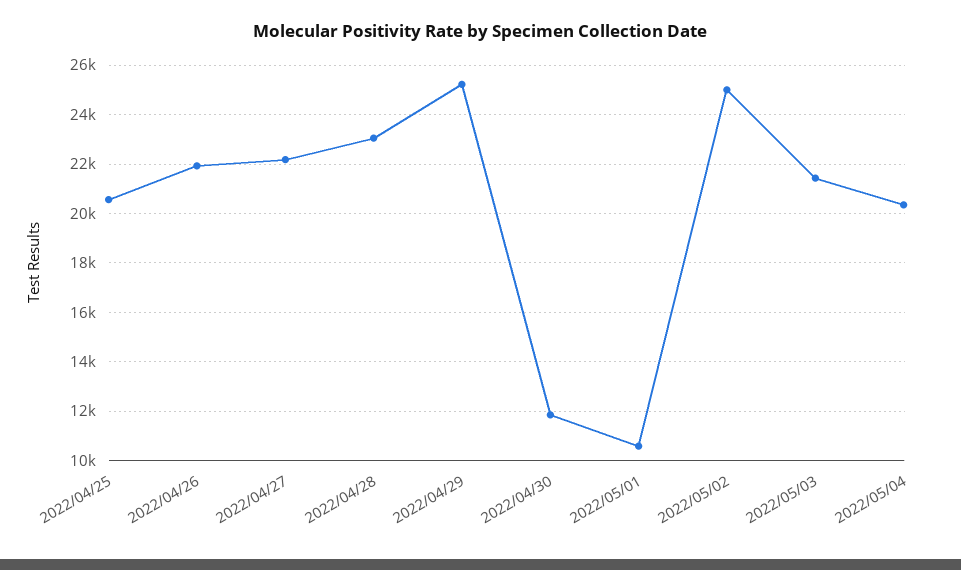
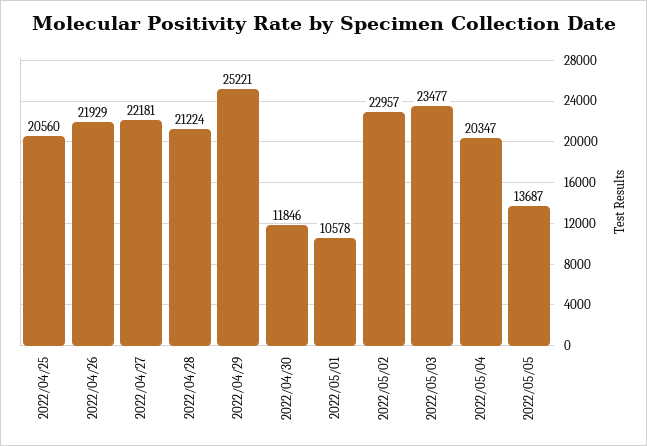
2022/04/28: 23000 -> 21224
2022/05/02: 25000 -> 22957
2022/05/03: 21500 -> 23477
2022/05/05: none -> 13687

